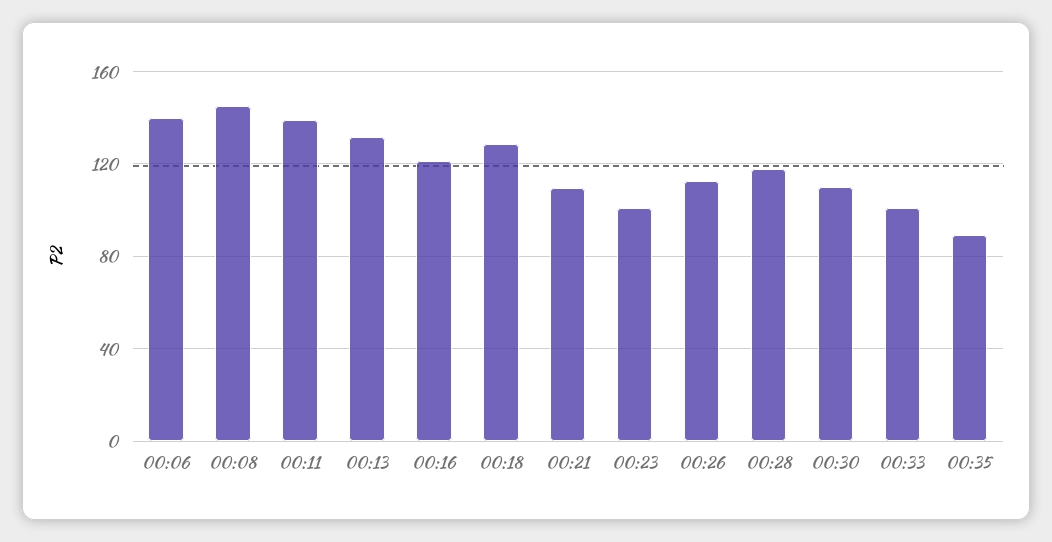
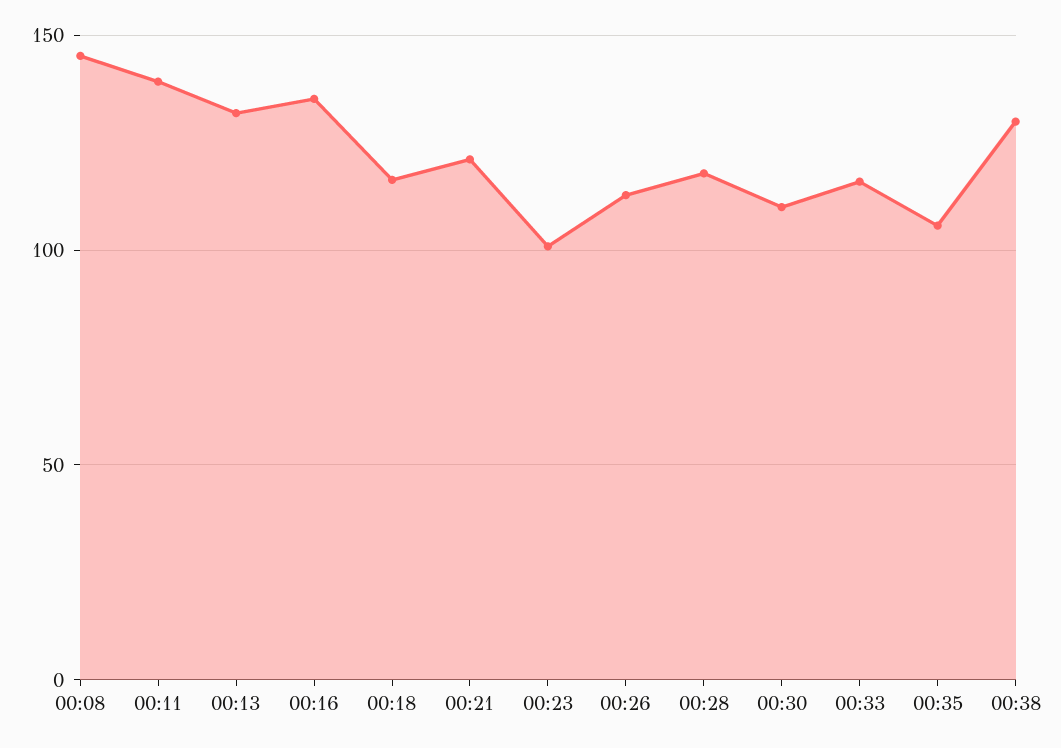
00:06: 140 -> none
00:16: 120 -> 135
00:18: 130 -> 115
00:21: 110 -> 120
00:33: 100 -> 115
00:35: 90 -> 105
00:38: none -> 130

